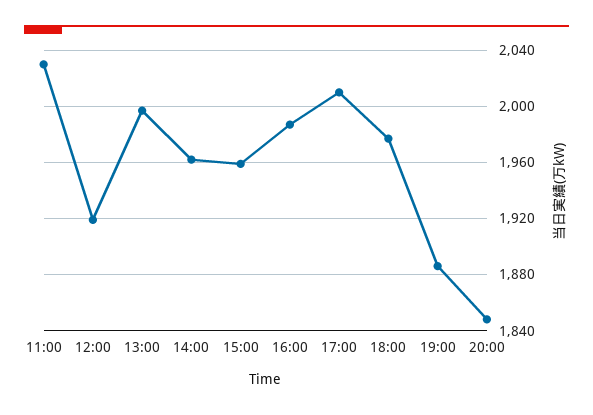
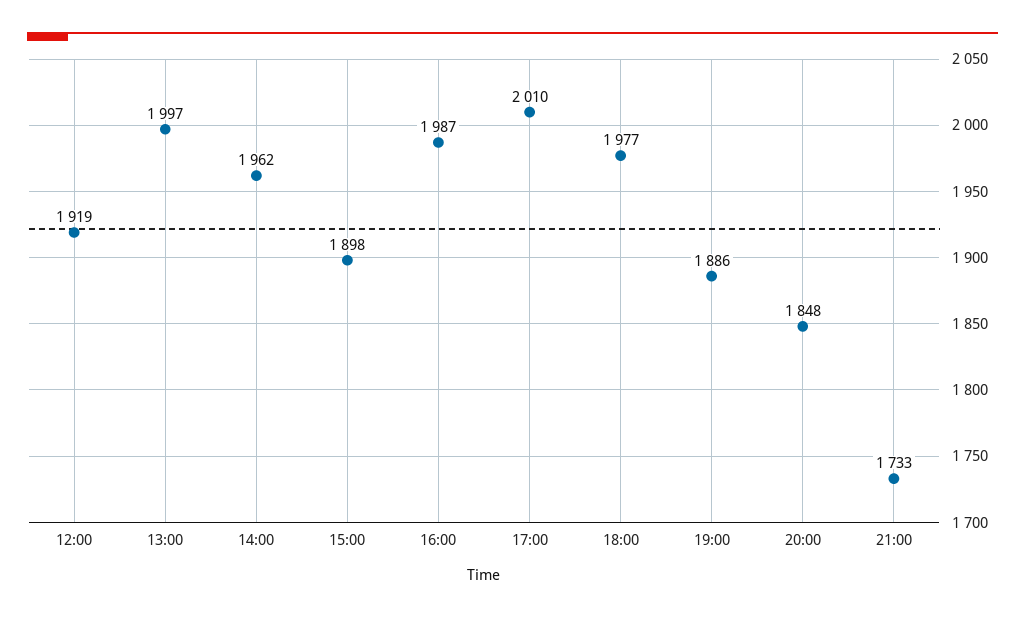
11:00: 2030 -> none
15:00: 1960 -> 1898
21:00: none -> 1733

